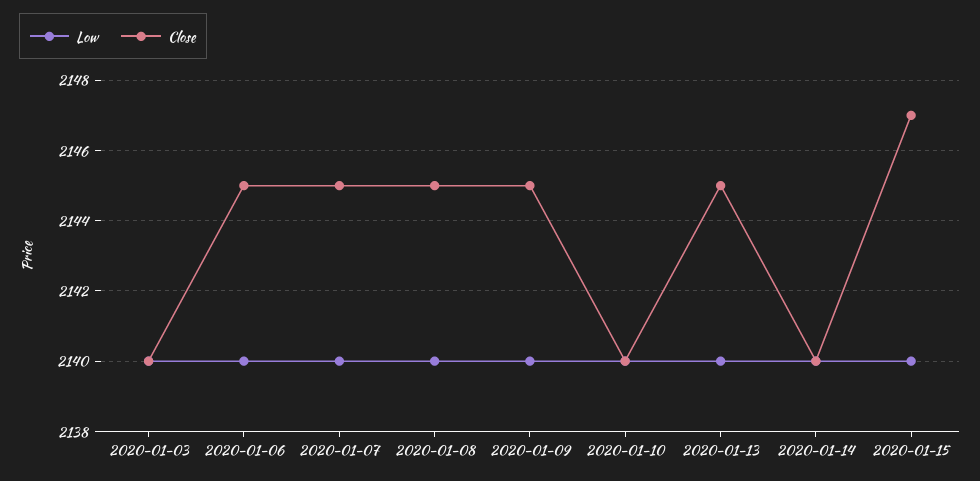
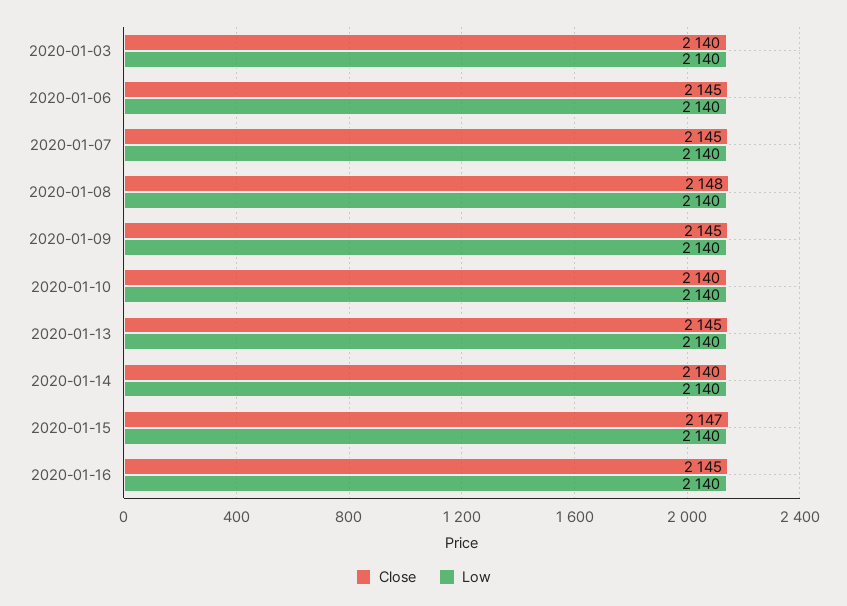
Close, 2020-01-08: 2145 -> 2148
Close, 2020-01-16: none -> 2145
Low, 2020-01-16: none -> 2140

